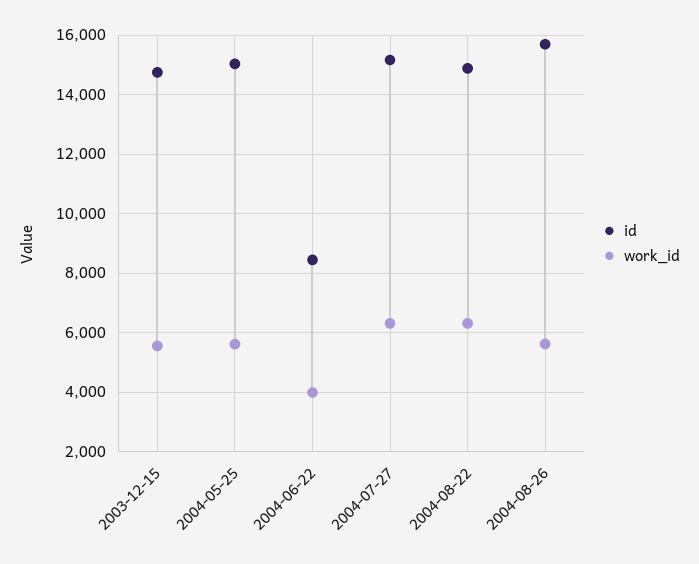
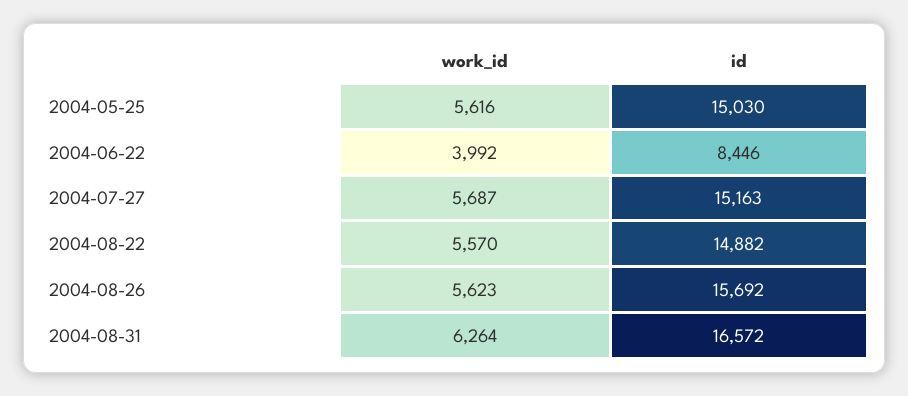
id, 2003-12-15: 14750 -> none
work_id, 2003-12-15: 5500 -> none
work_id, 2004-07-27: 6250 -> 5687
work_id, 2004-08-22: 6250 -> 5570
work_id, 2004-08-31: none -> 6264
id, 2004-08-31: none -> 16572

